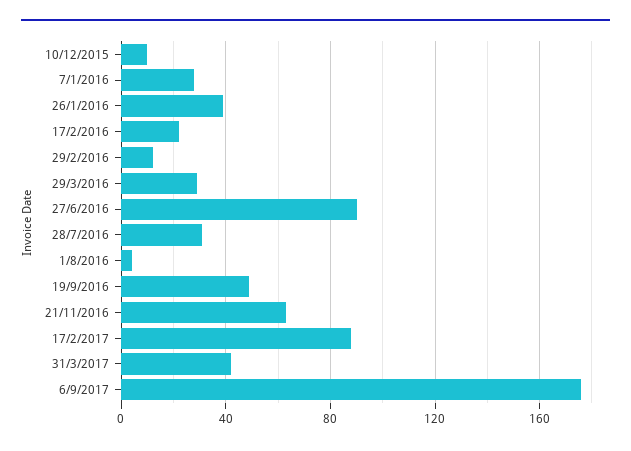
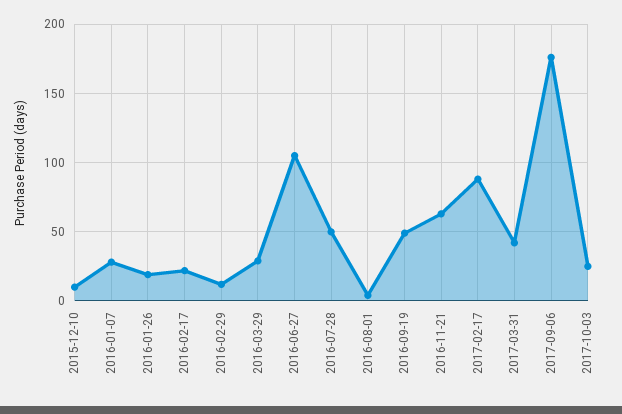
26/1/2016: 40 -> 20
27/6/2016: 90 -> 105
28/7/2016: 30 -> 50
2017-10-03: none -> 25

